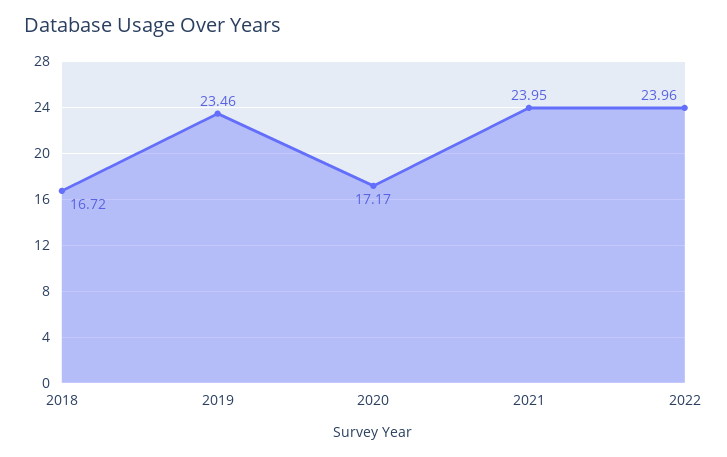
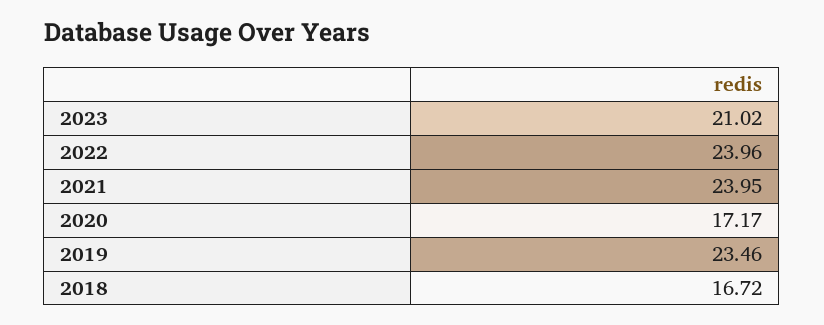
2023: none -> 21.02

